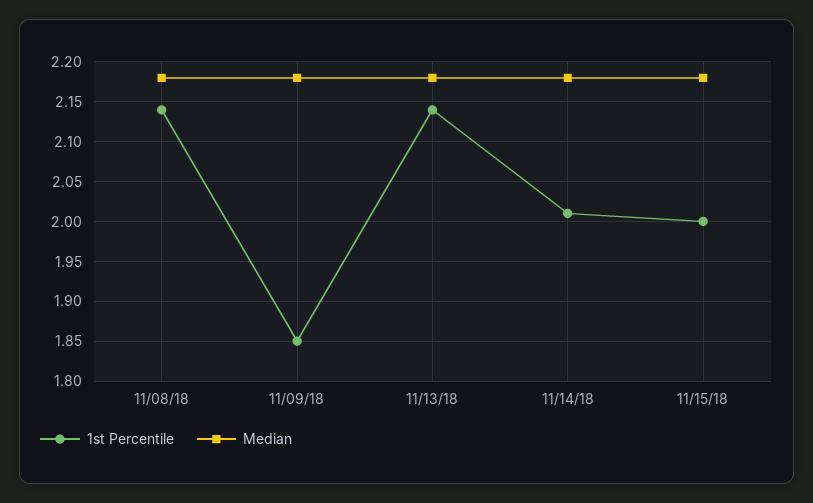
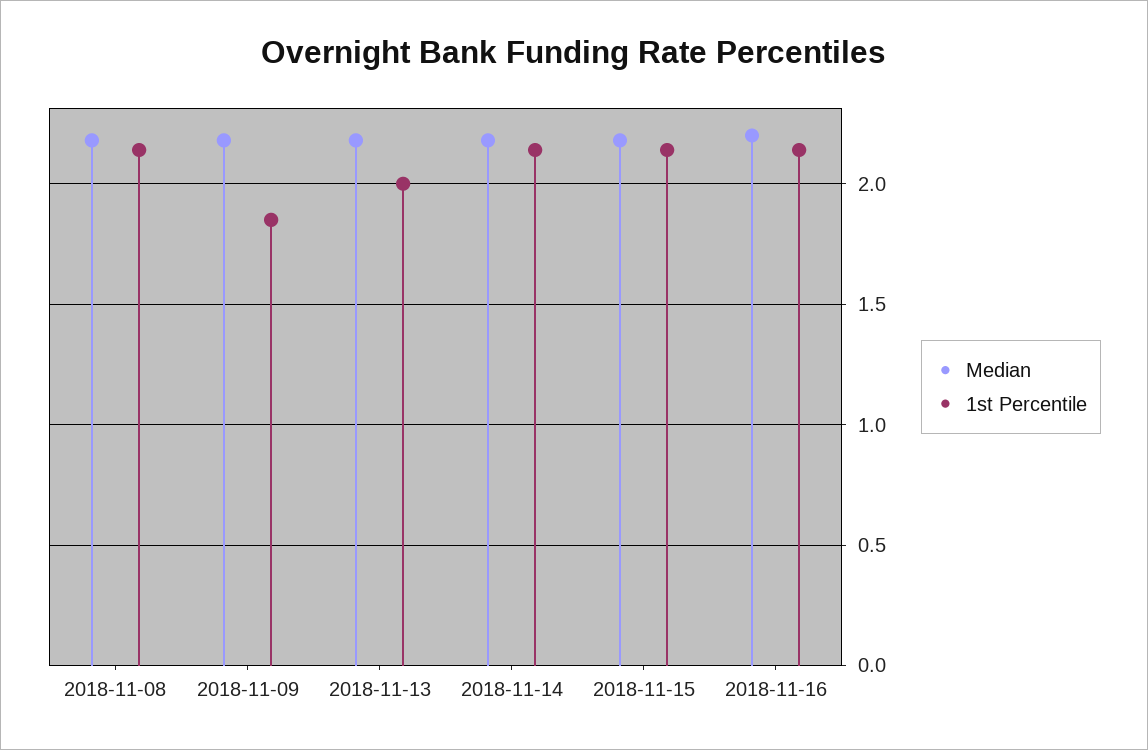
1st Percentile, 11/13/18: 2.14 -> 2
1st Percentile, 11/14/18: 2.01 -> 2.15
1st Percentile, 11/15/18: 2 -> 2.15
Median, 2018-11-16: none -> 2.2
1st Percentile, 2018-11-16: none -> 2.15

